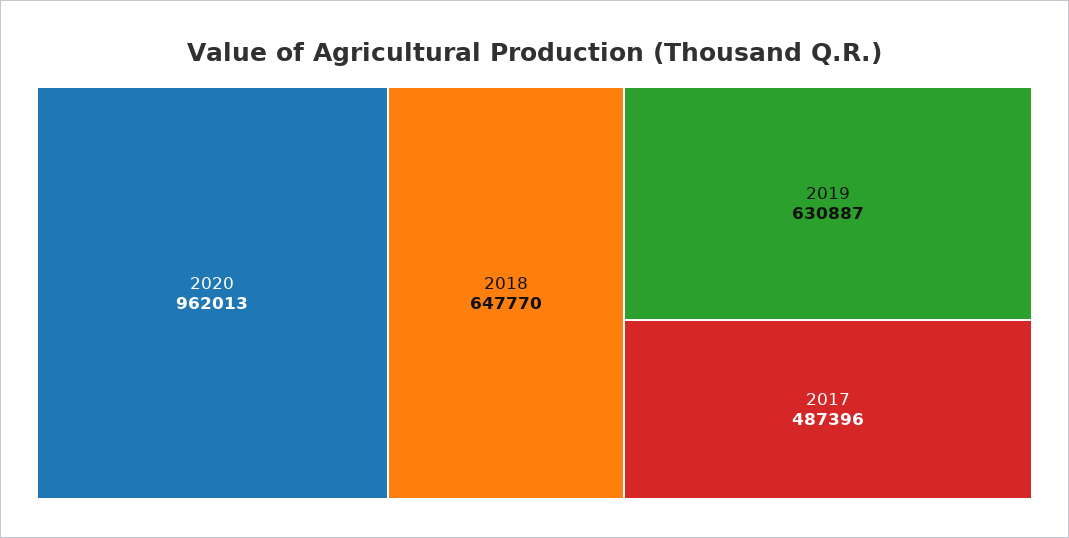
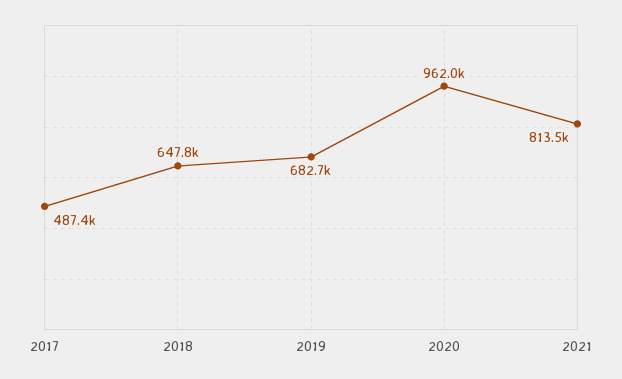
2019: 630887 -> 682700
2021: none -> 813500

